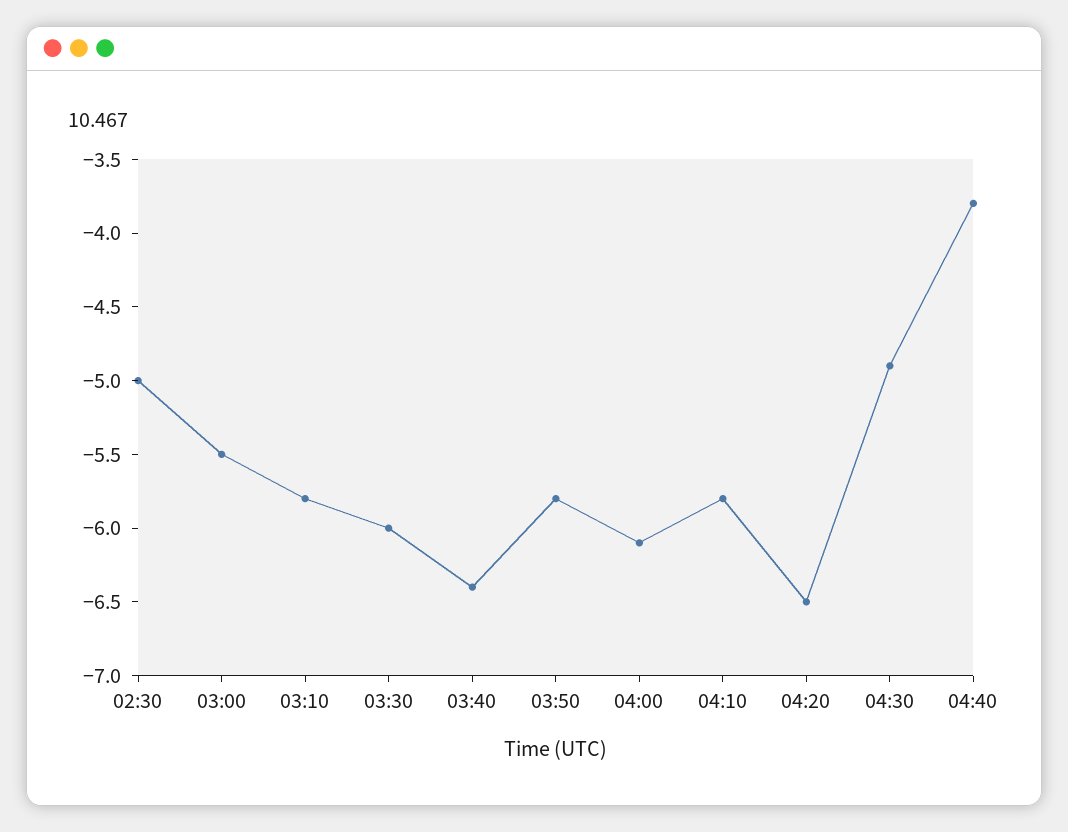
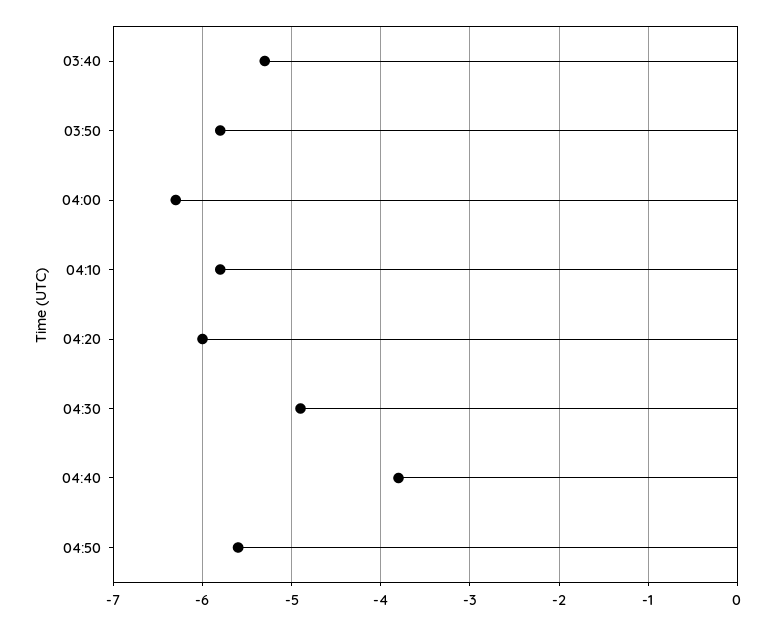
02:30: -5 -> none
03:00: -5.5 -> none
03:10: -5.8 -> none
03:30: -6 -> none
03:40: -6.4 -> -5.3
04:00: -6.1 -> -6.3
04:20: -6.5 -> -6
04:50: none -> -5.6

